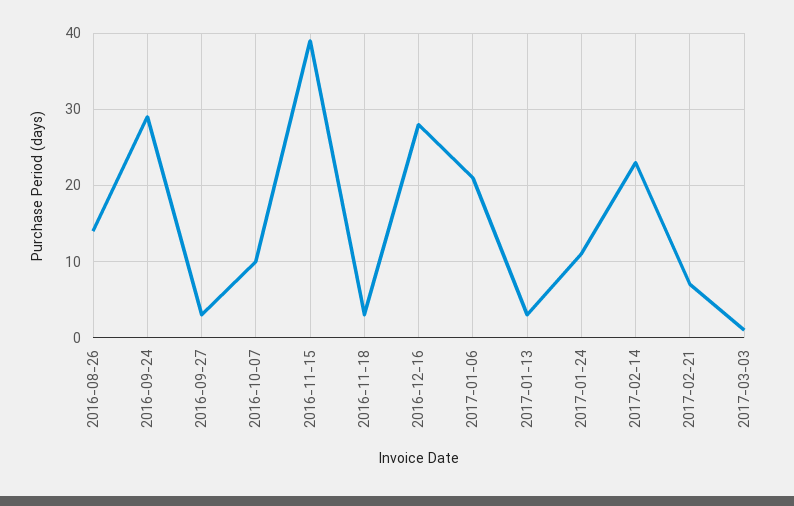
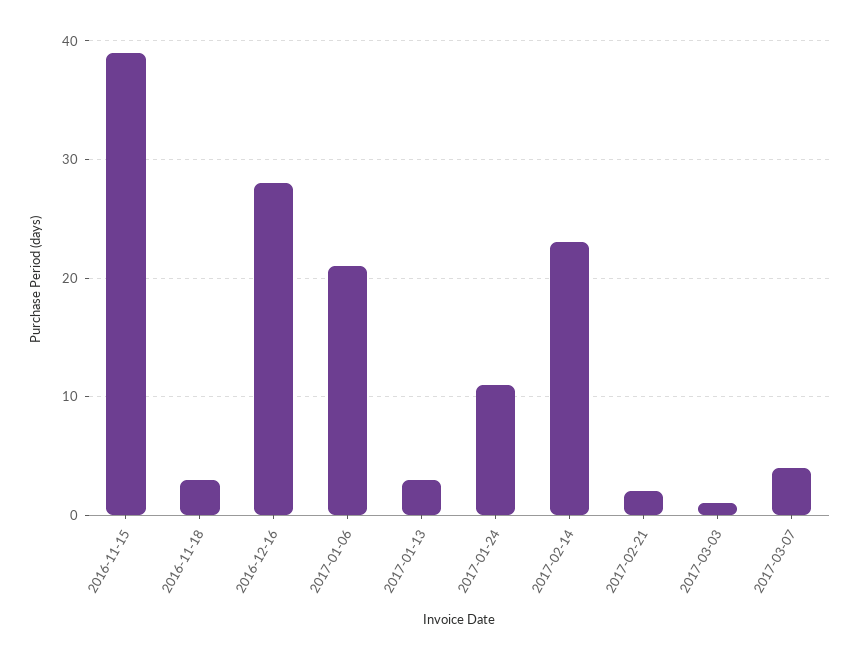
2016-08-26: 14 -> none
2016-09-24: 29 -> none
2016-09-27: 3 -> none
2016-10-07: 10 -> none
2017-02-21: 7 -> 2
2017-03-07: none -> 4

